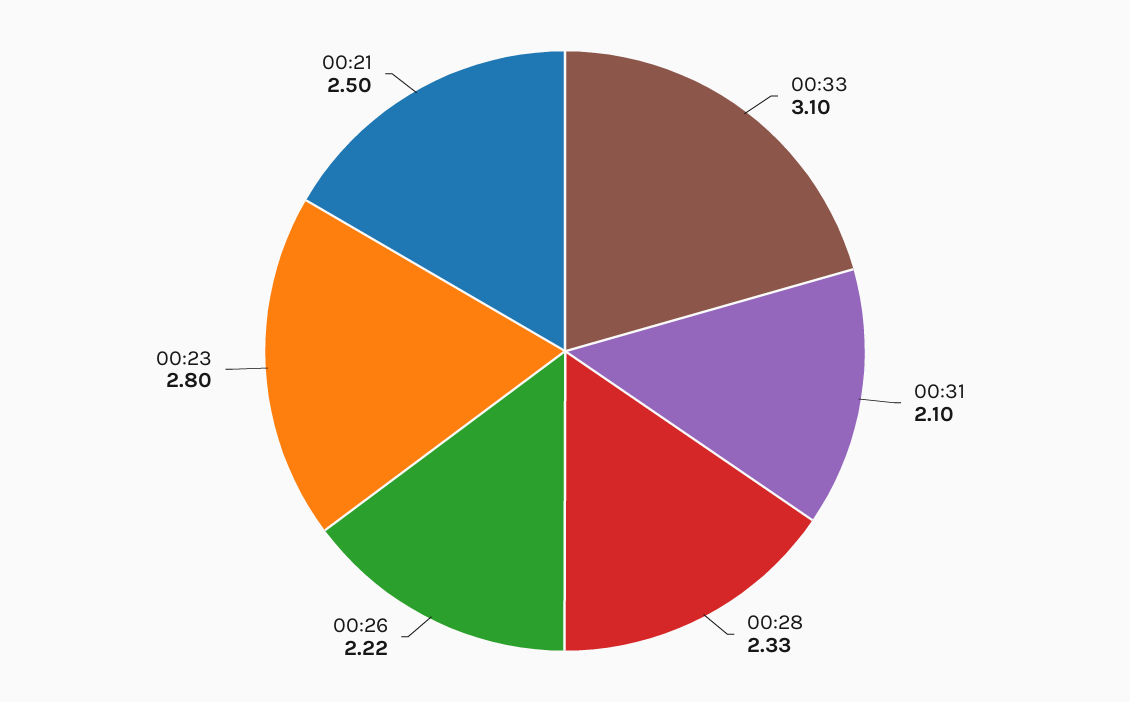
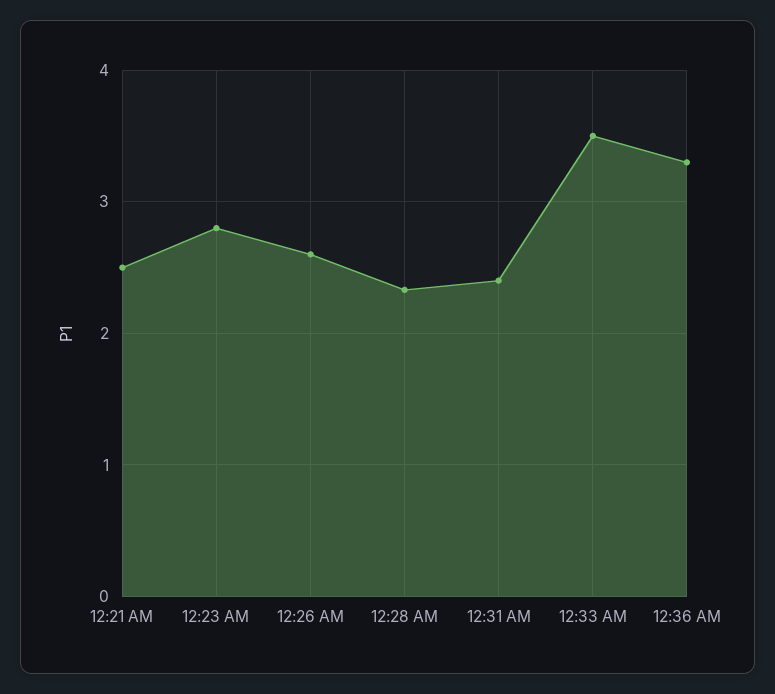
00:33: 3.1 -> 3.5
00:31: 2.1 -> 2.4
00:26: 2.22 -> 2.6
12:36 AM: none -> 3.3

